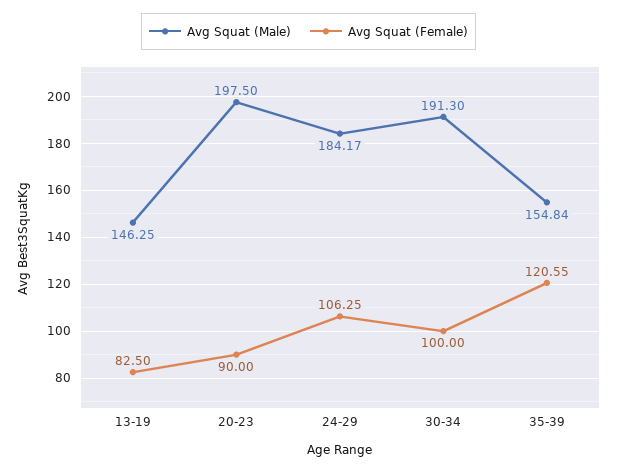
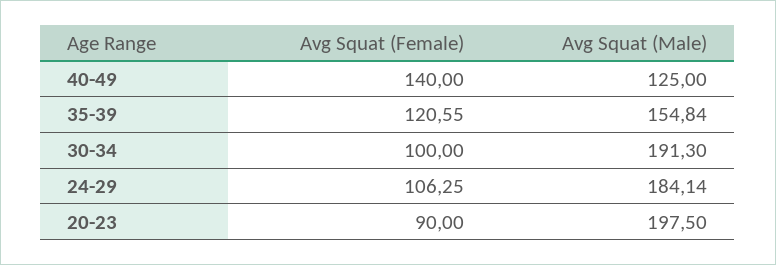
Avg Squat (Male), 13-19: 146.25 -> none
Avg Squat (Female), 13-19: 82.5 -> none
Avg Squat (Male), 24-29: 184.17 -> 184.14
Avg Squat (Female), 40-49: none -> 140
Avg Squat (Male), 40-49: none -> 125

